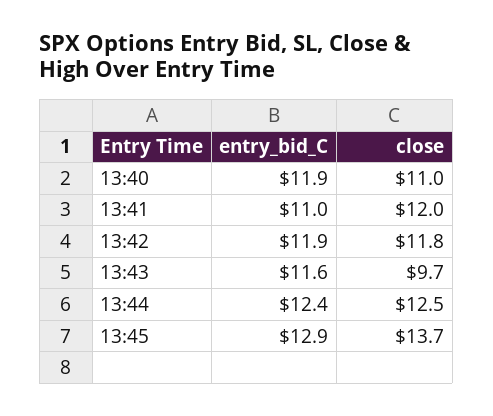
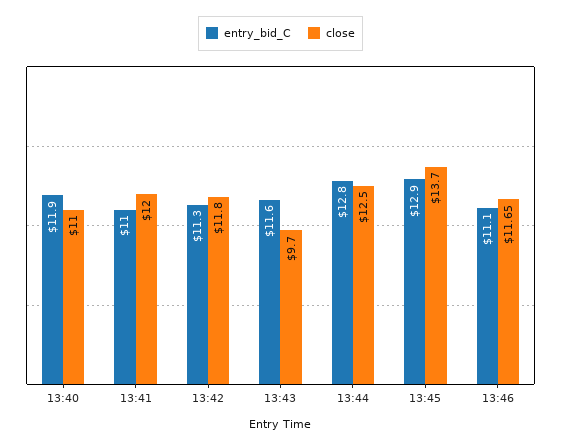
entry_bid_C, 13:42: 11.9 -> 11.3
entry_bid_C, 13:44: 12.4 -> 12.8
entry_bid_C, 13:46: none -> 11.1
close, 13:46: none -> 11.65

